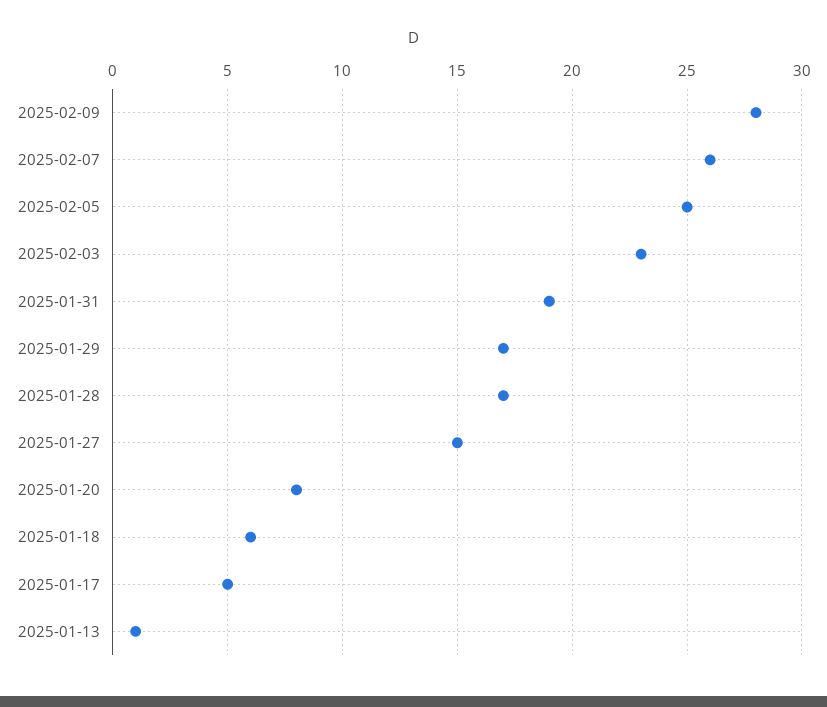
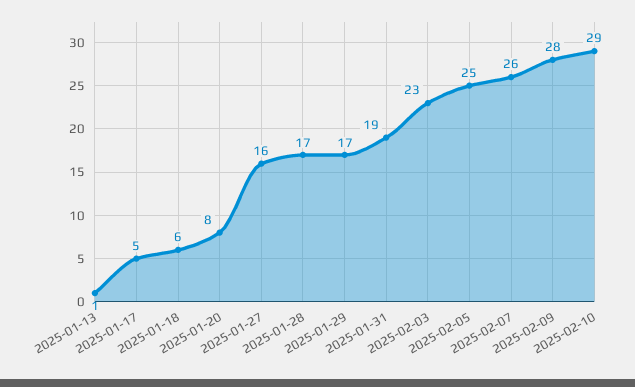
2025-01-27: 15 -> 16
2025-02-10: none -> 29

